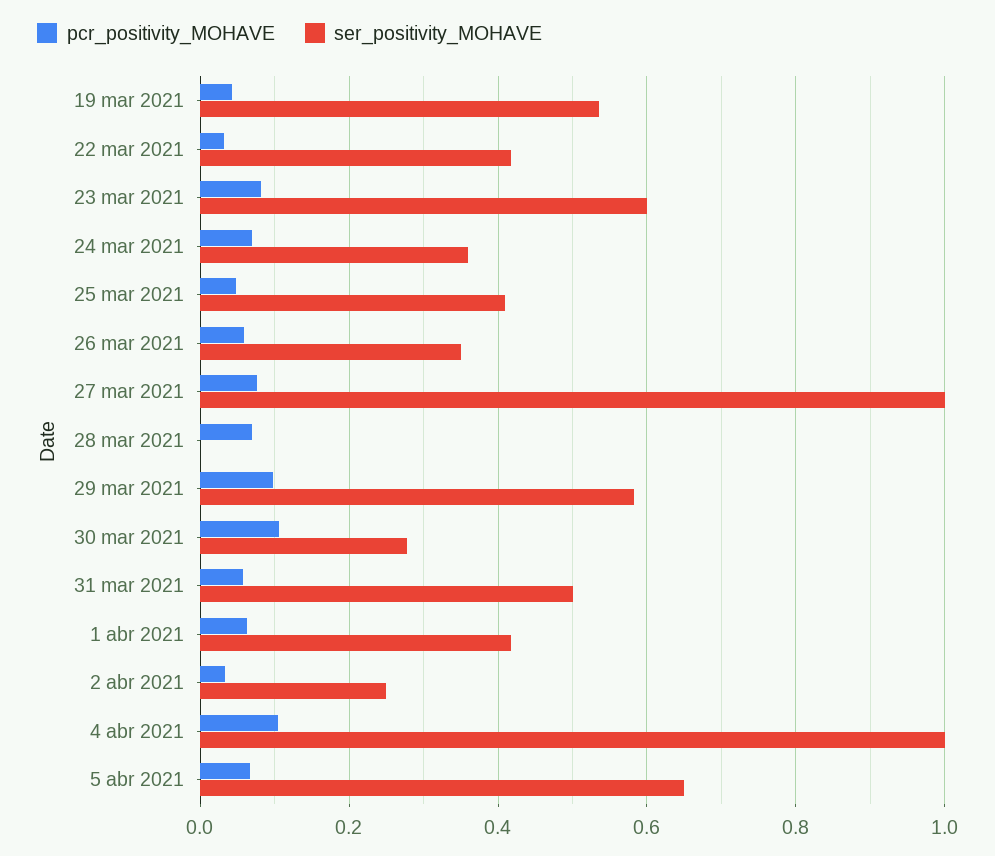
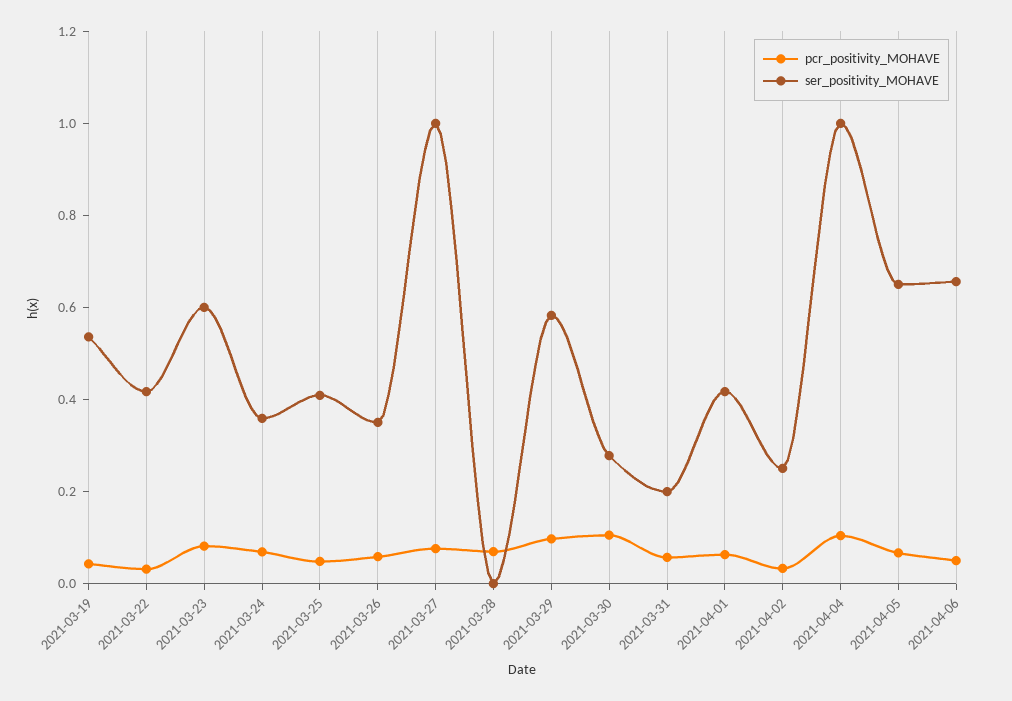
ser_positivity_MOHAVE, 31 mar 2021: 0.5 -> 0.2
pcr_positivity_MOHAVE, 2021-04-06: none -> 0.05
ser_positivity_MOHAVE, 2021-04-06: none -> 0.65

